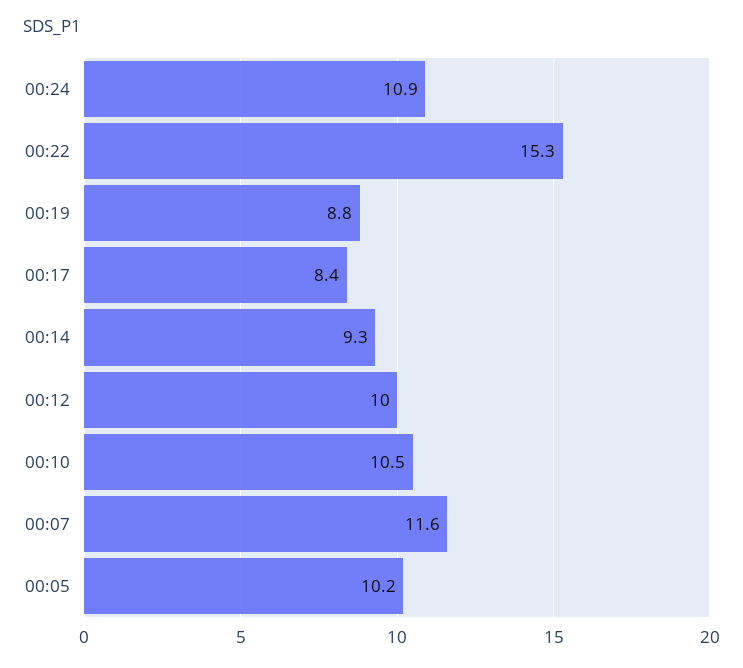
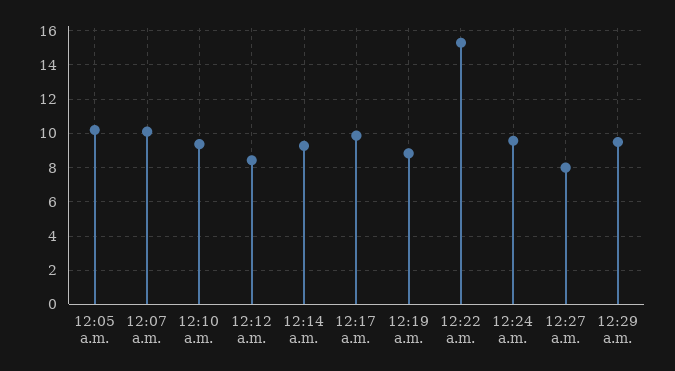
00:24: 10.9 -> 9.5
00:17: 8.4 -> 10
00:12: 10 -> 8.5
00:10: 10.5 -> 9.5
00:07: 11.6 -> 10
12:27 a.m.: none -> 8
12:29 a.m.: none -> 9.5

